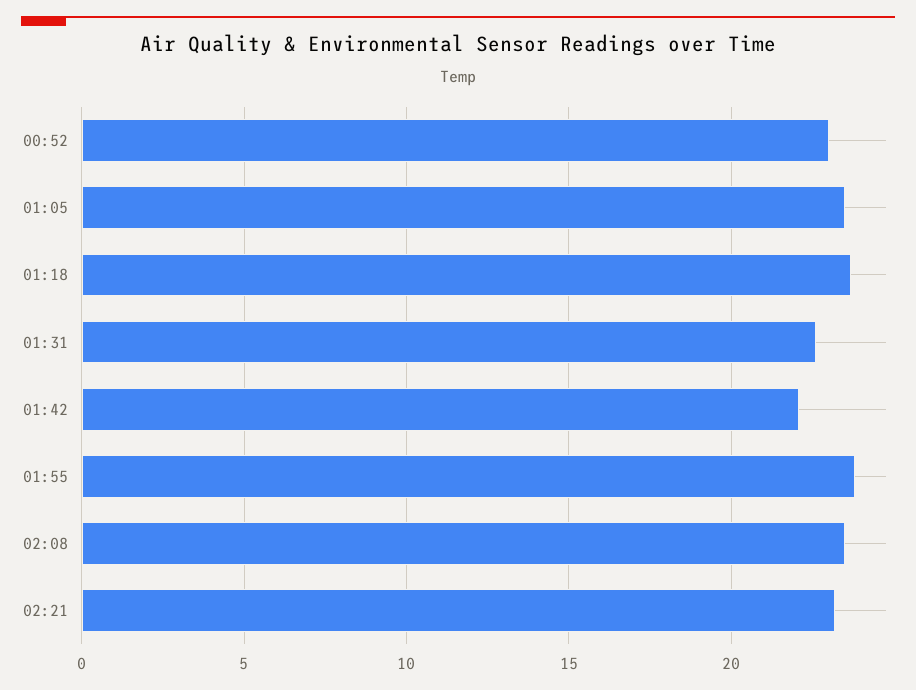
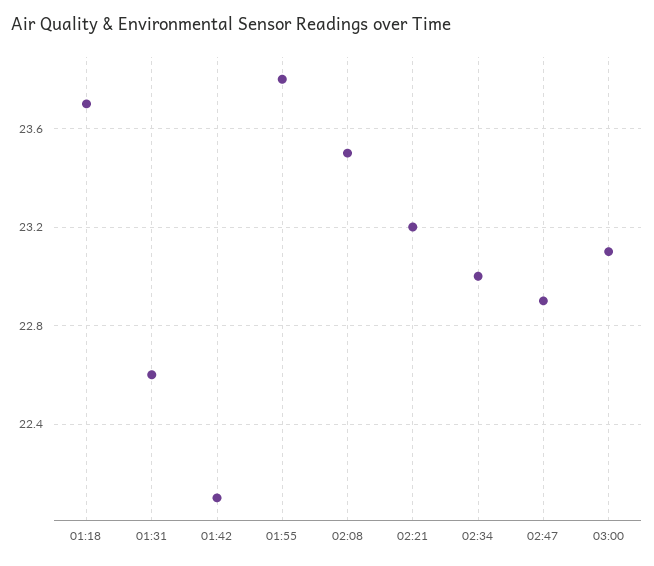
00:52: 23 -> none
01:05: 23.5 -> none
02:34: none -> 23
02:47: none -> 22.9
03:00: none -> 23.1

